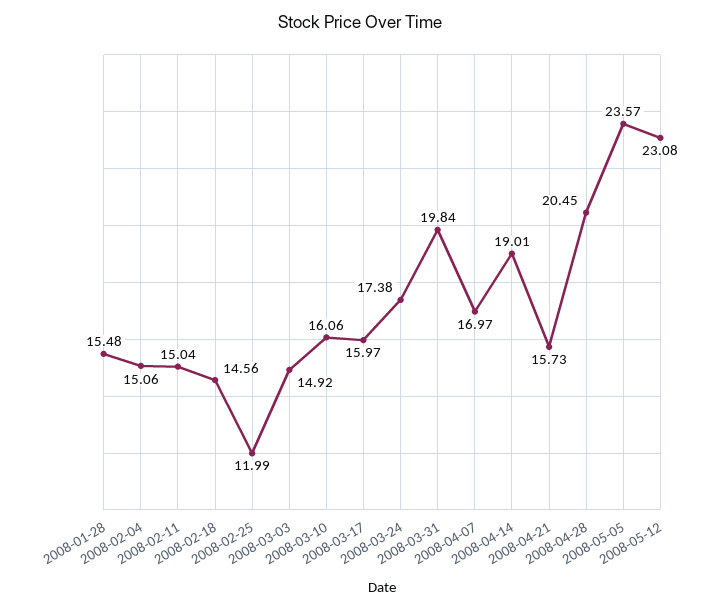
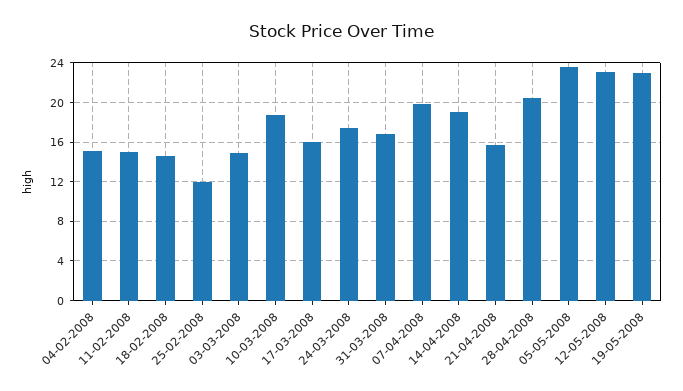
2008-01-28: 15.48 -> none
2008-03-10: 16.06 -> 19
2008-03-31: 19.84 -> 17
2008-04-07: 16.97 -> 20
19-05-2008: none -> 23

